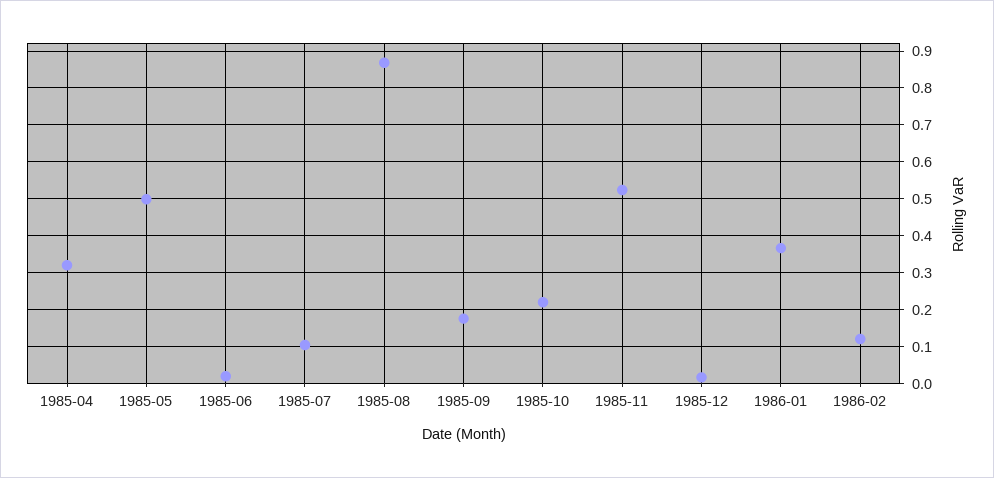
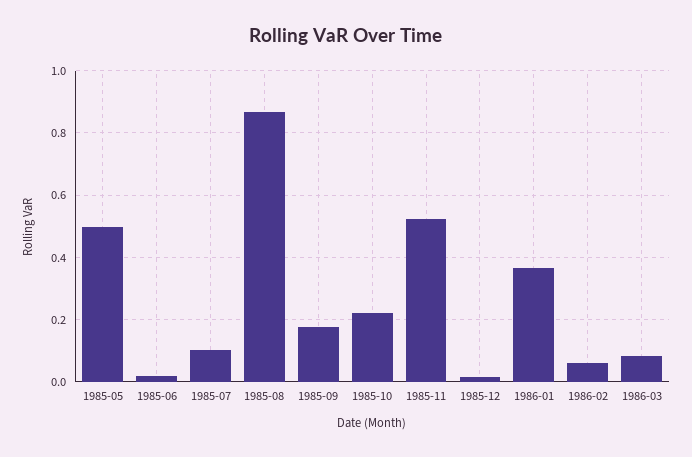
1985-04: 0.32 -> none
1986-02: 0.12 -> 0.06
1986-03: none -> 0.08

